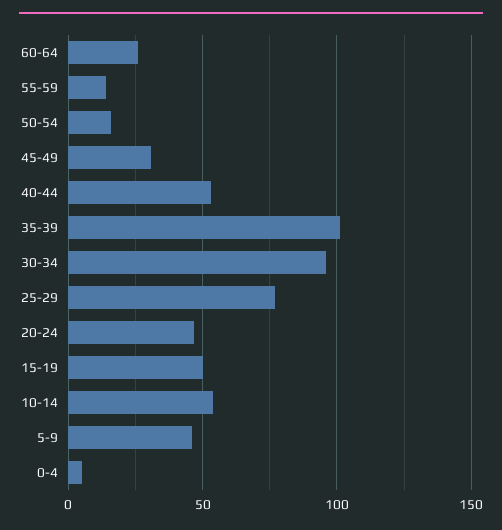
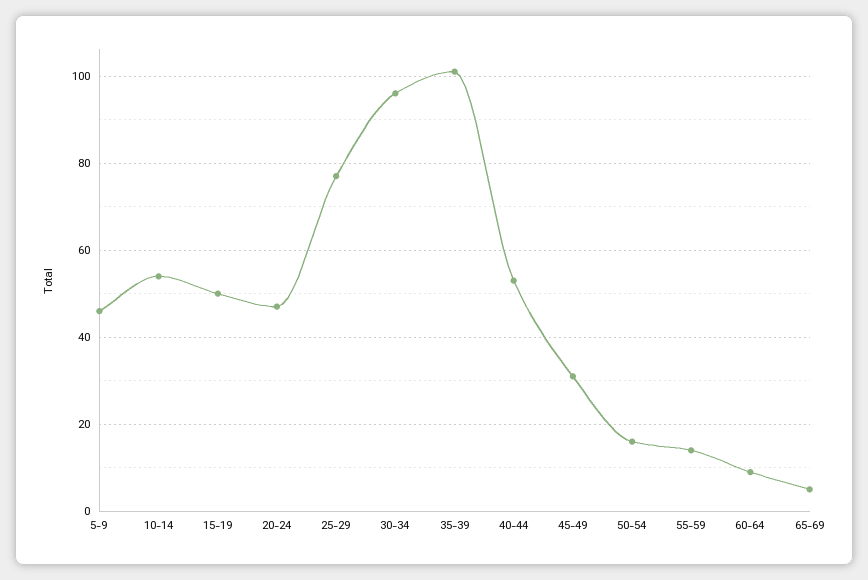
60-64: 25 -> 10
0-4: 5 -> none
65-69: none -> 5

